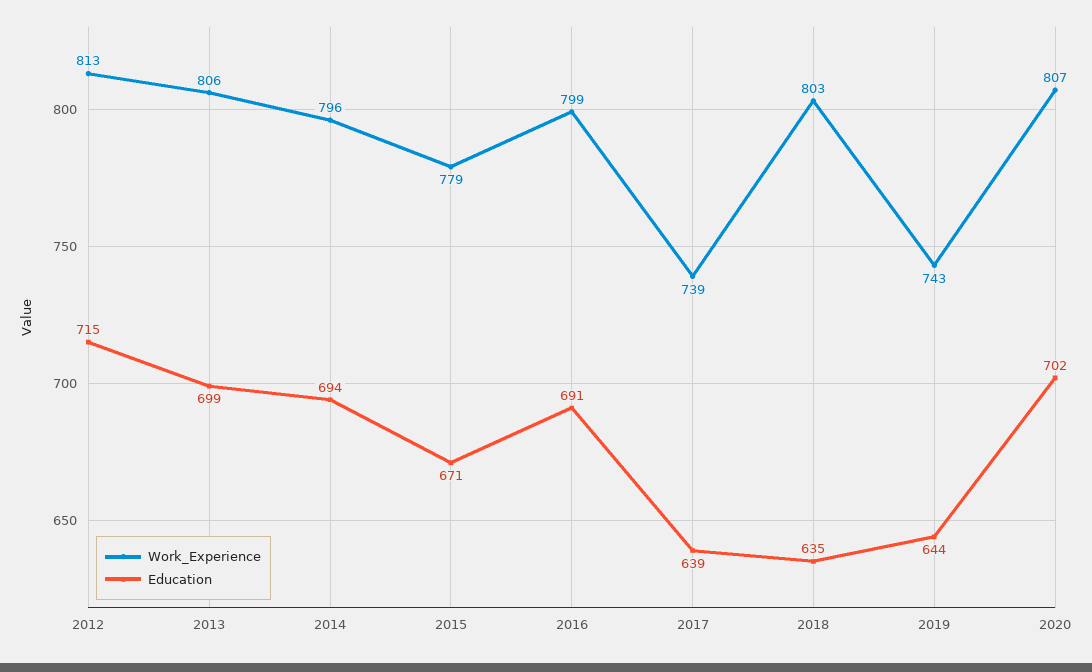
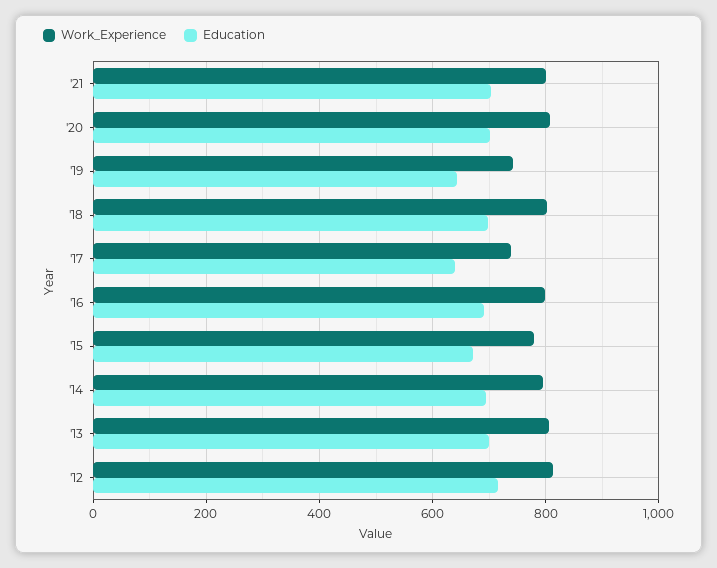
Education, 2018: 635 -> 700
Work_Experience, '21: none -> 800
Education, '21: none -> 700

